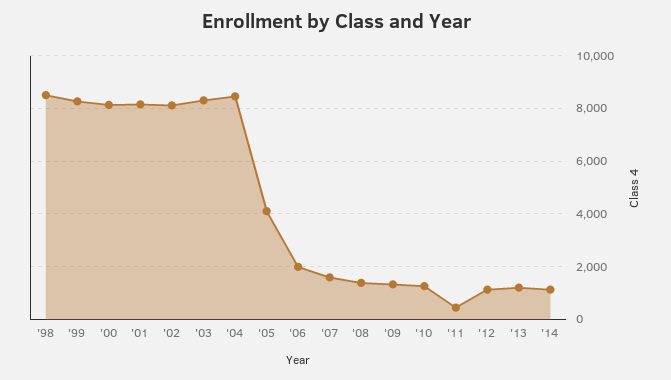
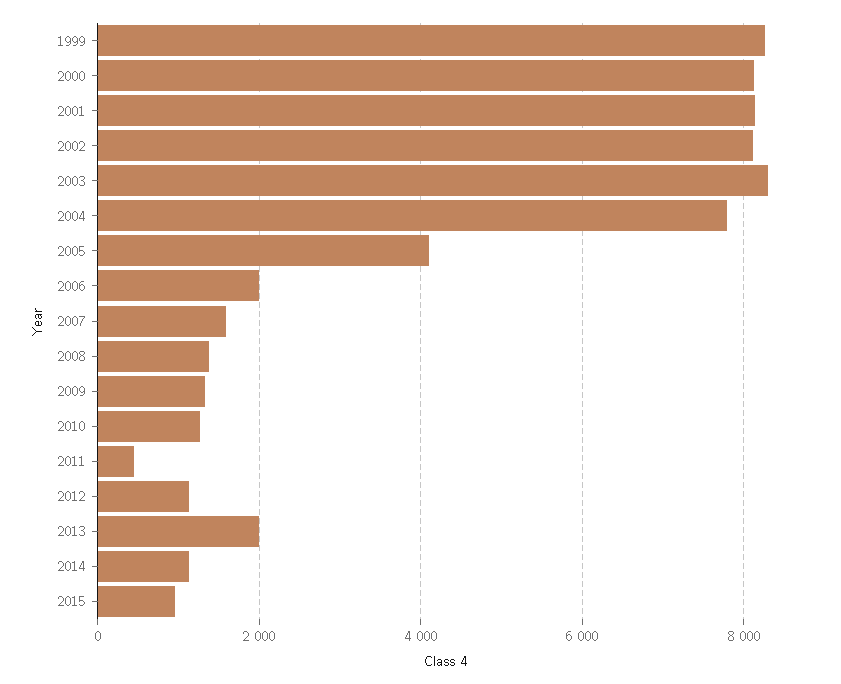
'98: 8500 -> none
'04: 8500 -> 7800
'13: 1250 -> 2000
2015: none -> 1000

